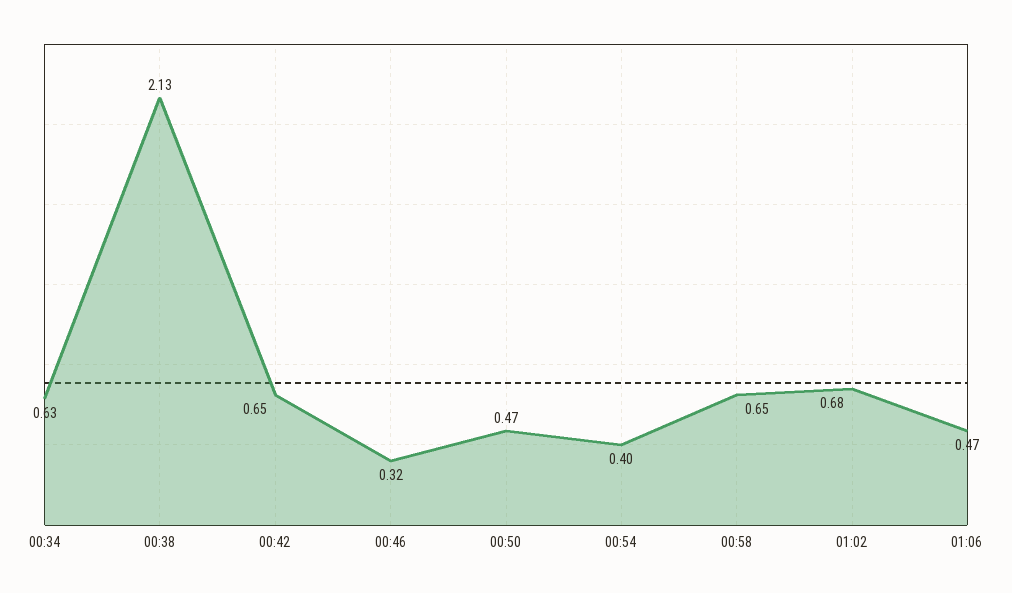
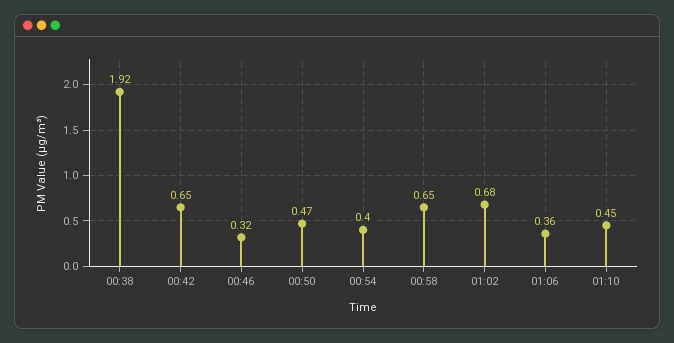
00:34: 0.63 -> none
00:38: 2.13 -> 1.92
01:06: 0.47 -> 0.36
01:10: none -> 0.45

